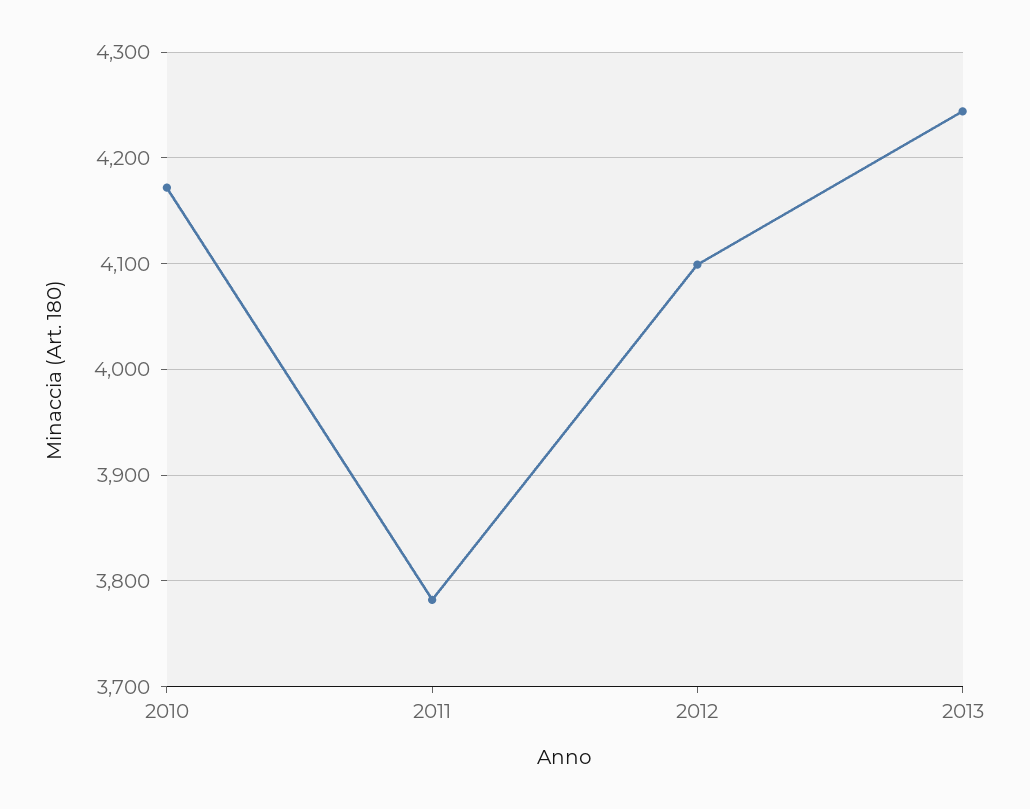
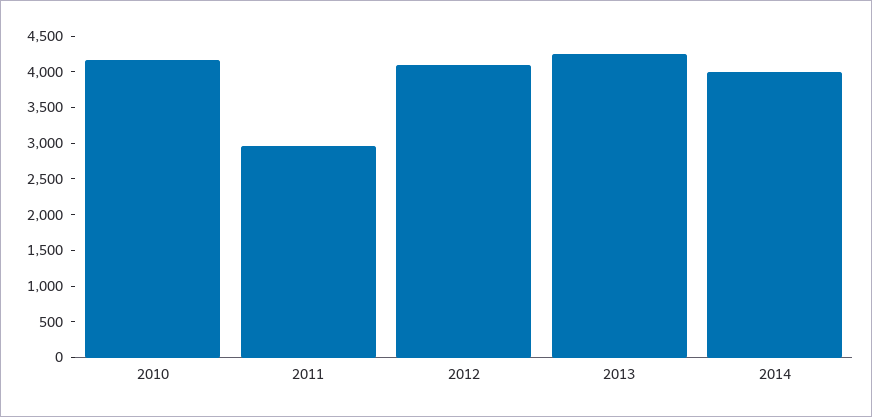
2011: 3780 -> 3000
2014: none -> 4000

